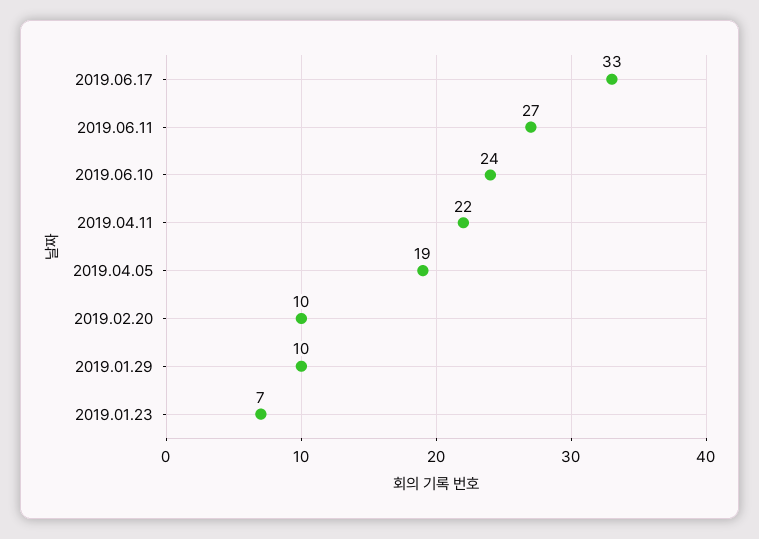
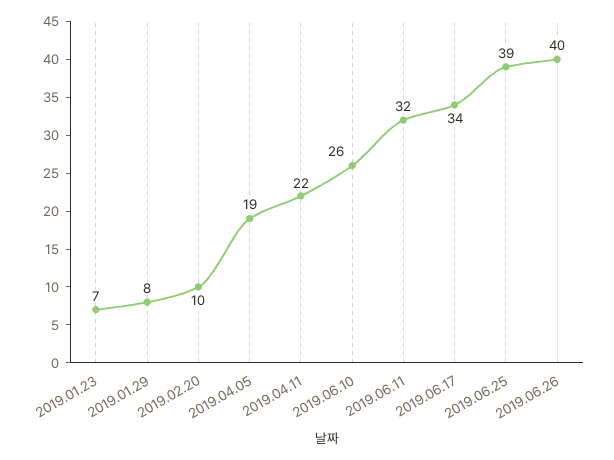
2019.06.17: 33 -> 34
2019.06.11: 27 -> 32
2019.06.10: 24 -> 26
2019.01.29: 10 -> 8
2019.06.25: none -> 39
2019.06.26: none -> 40

